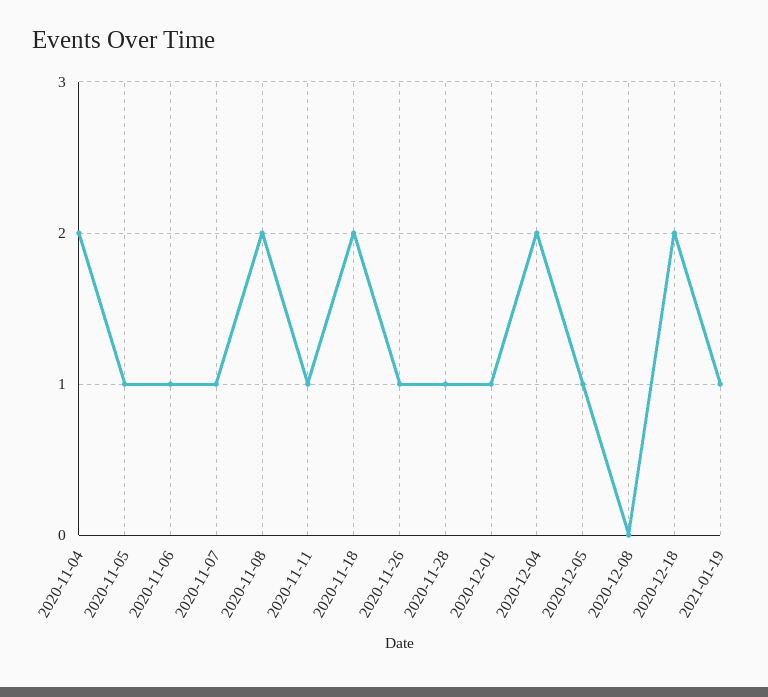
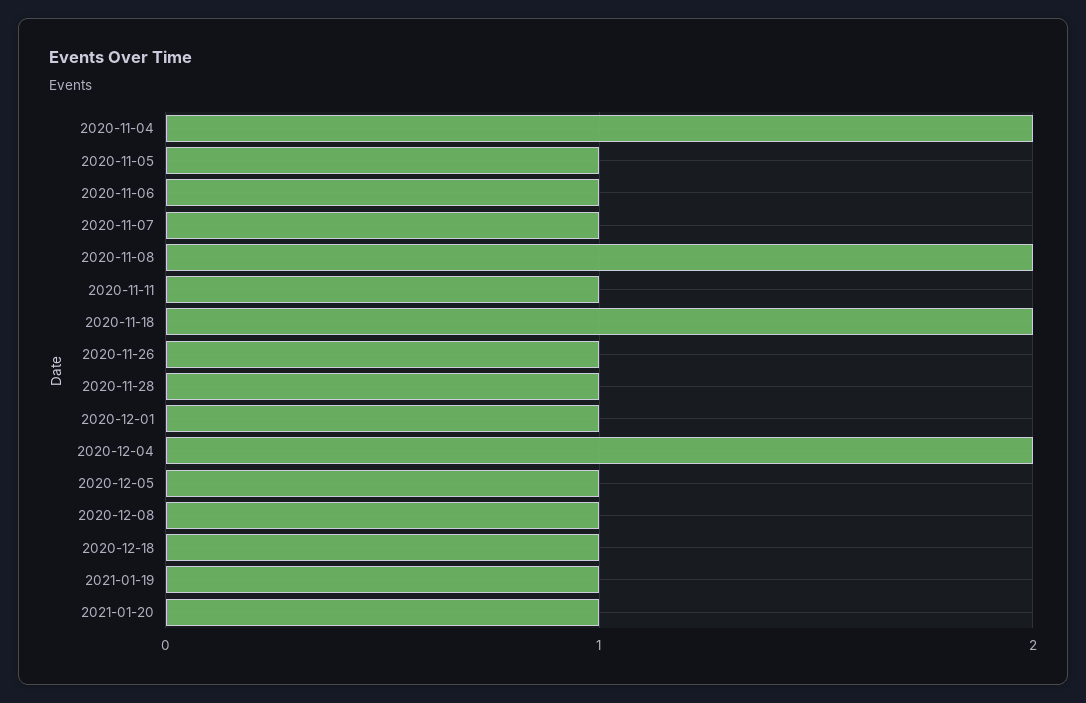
2020-12-08: 0 -> 1
2020-12-18: 2 -> 1
2021-01-20: none -> 1

